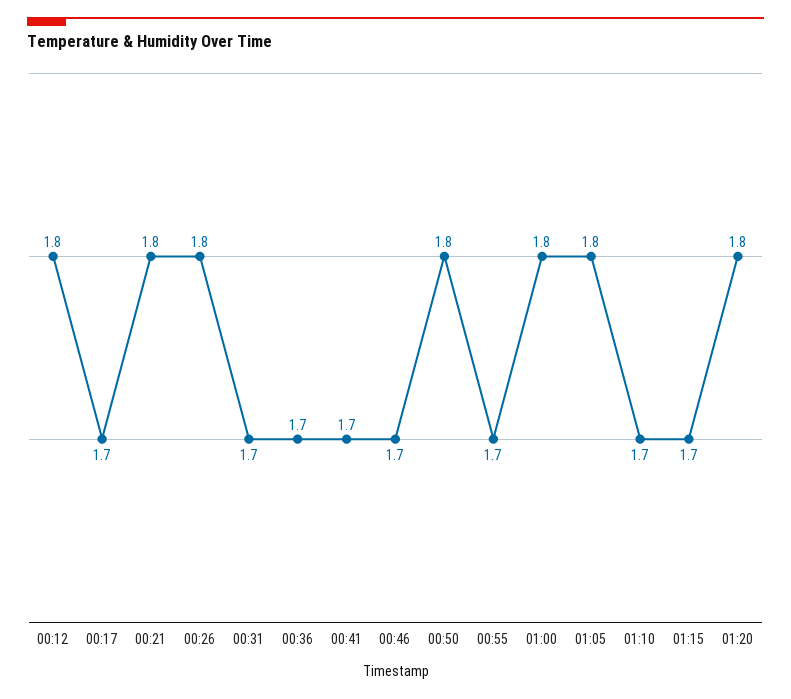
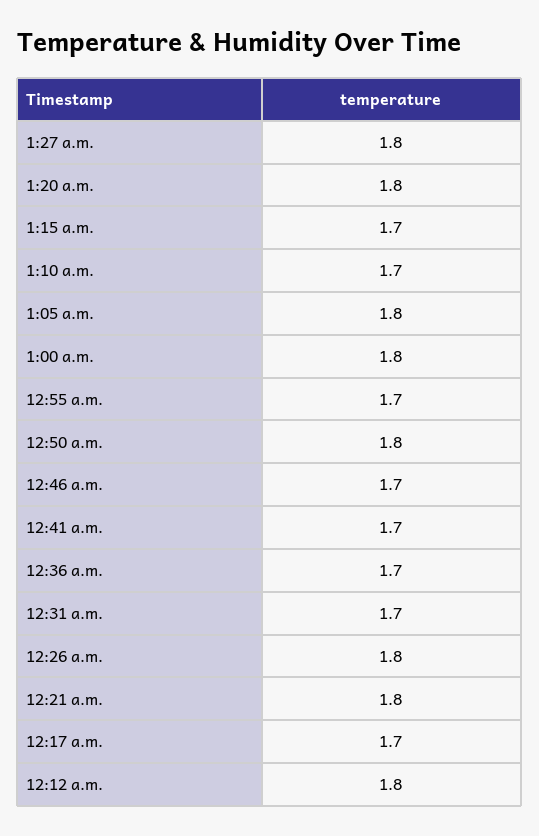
1:27 a.m.: none -> 1.8

